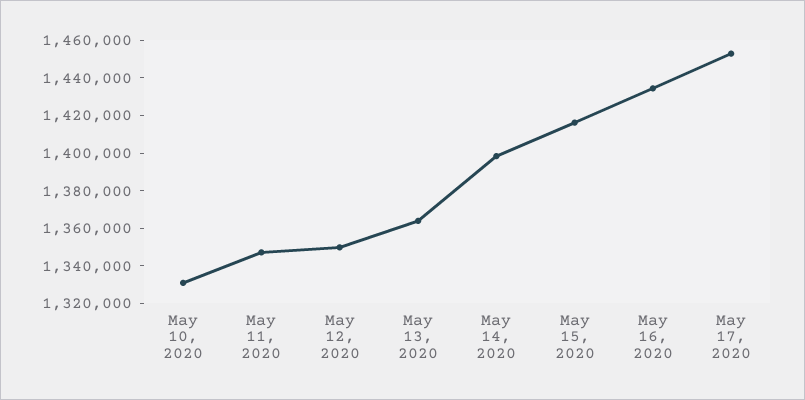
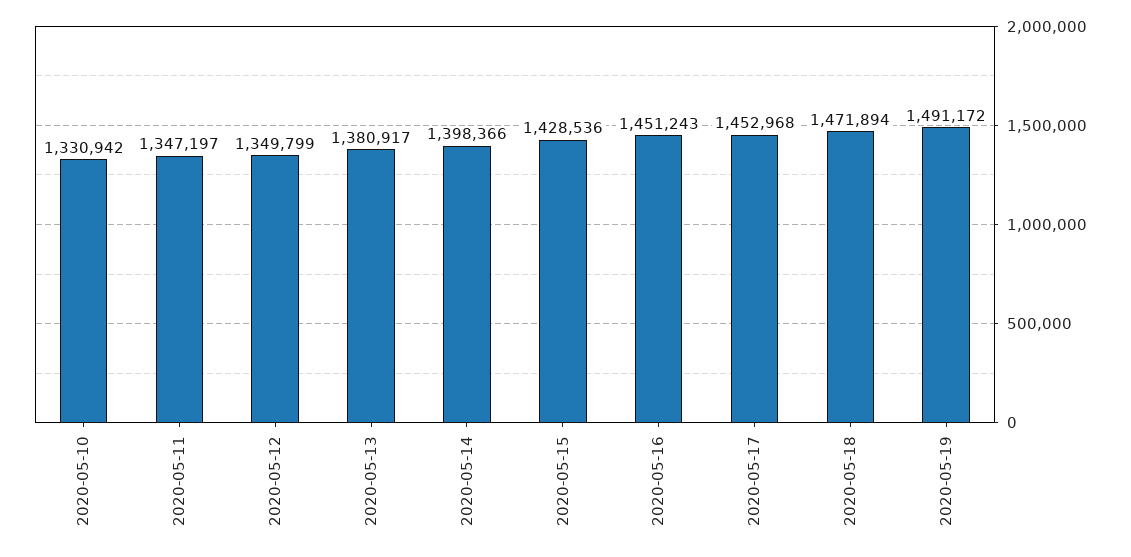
May 13, 2020: 1365000 -> 1380917
May 15, 2020: 1415000 -> 1428536
May 16, 2020: 1435000 -> 1451243
2020-05-18: none -> 1471894
2020-05-19: none -> 1491172

